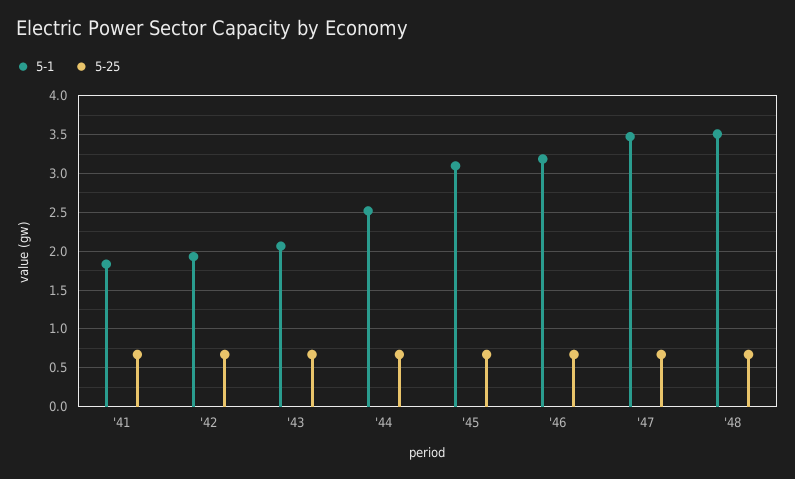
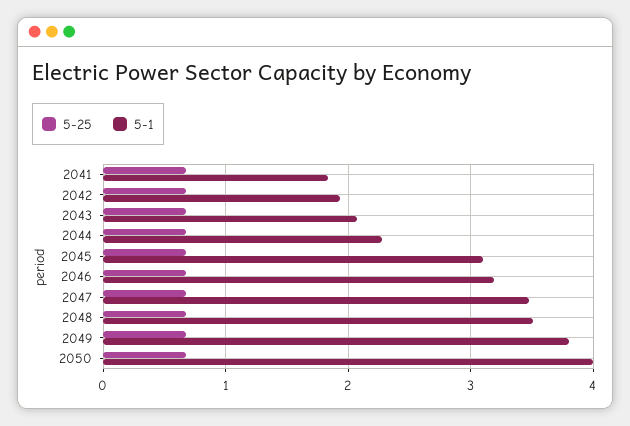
5-1, '44: 2.5 -> 2.3
5-25, 2049: none -> 0.7
5-1, 2049: none -> 3.8
5-25, 2050: none -> 0.7
5-1, 2050: none -> 4

